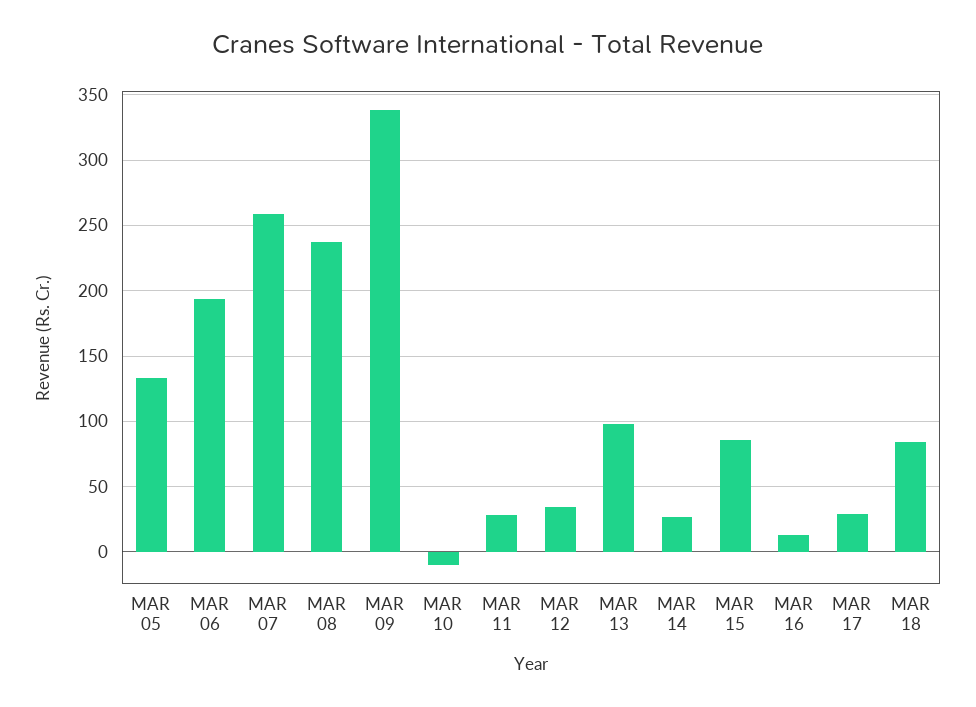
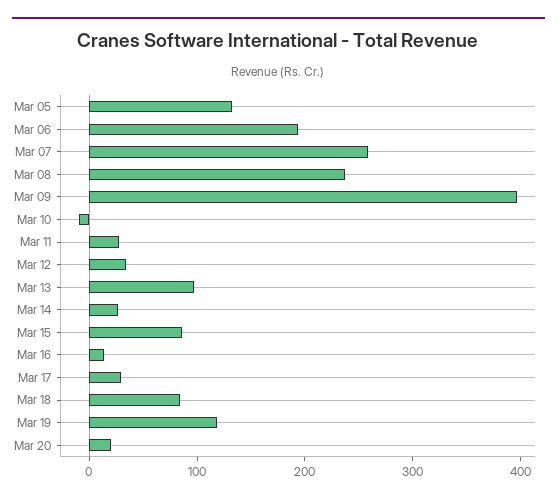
MAR 09: 340 -> 400
Mar 19: none -> 120
Mar 20: none -> 20

